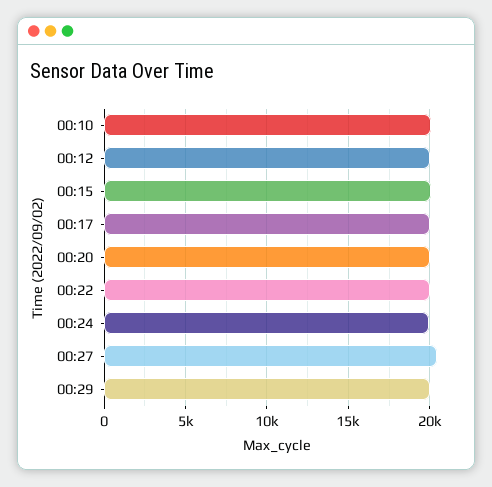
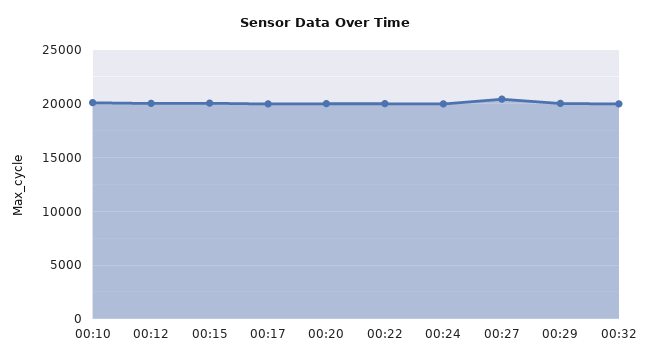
00:32: none -> 20000

